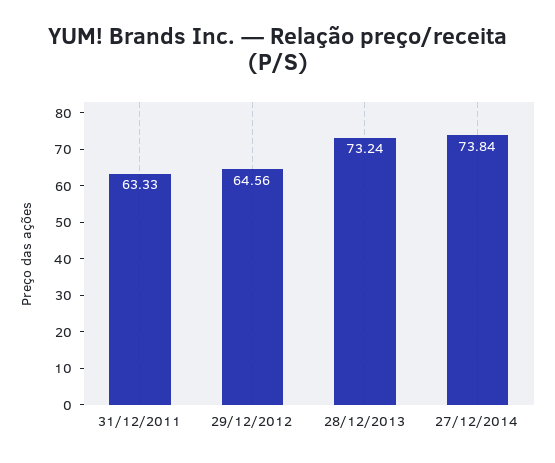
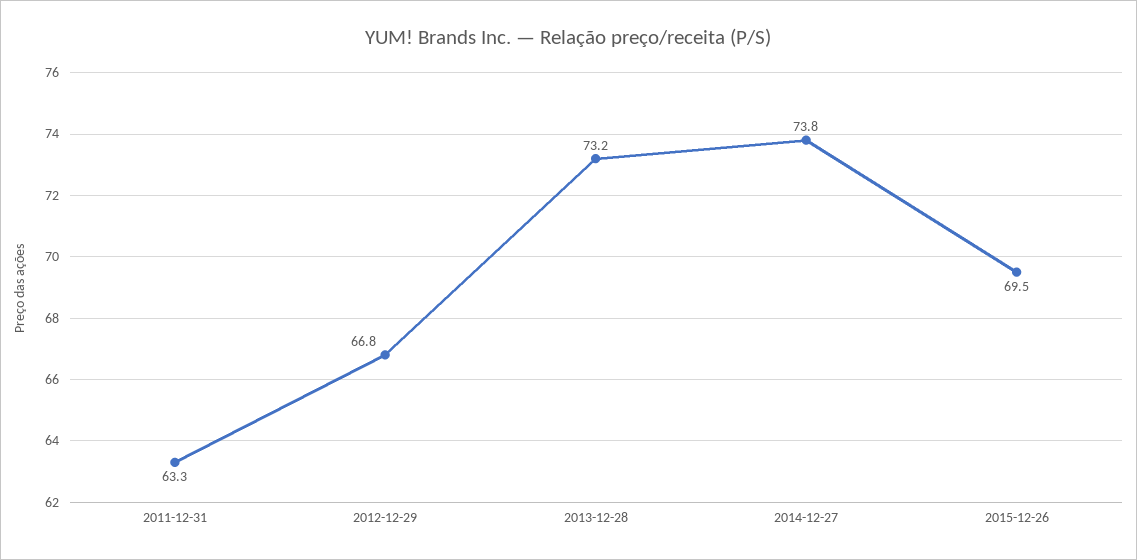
29/12/2012: 64.56 -> 66.8
2015-12-26: none -> 69.5

